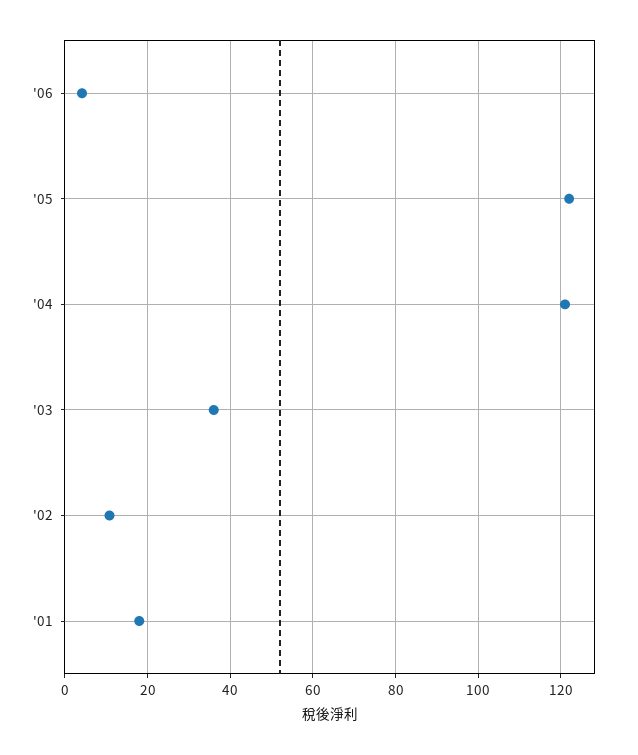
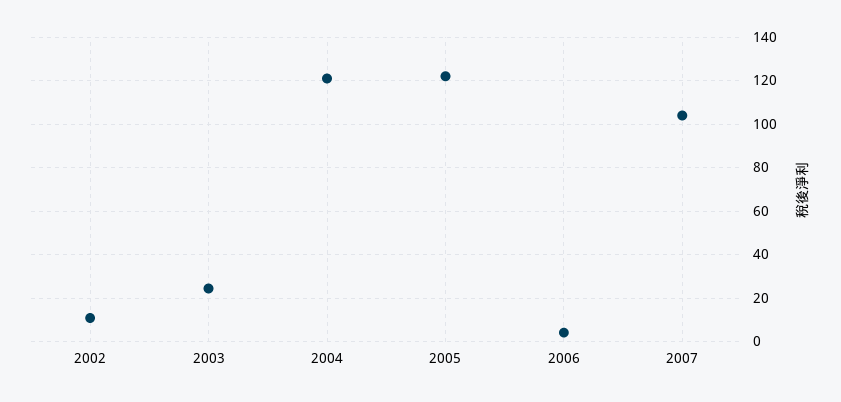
'03: 36 -> 25
'01: 18 -> none
2007: none -> 105

